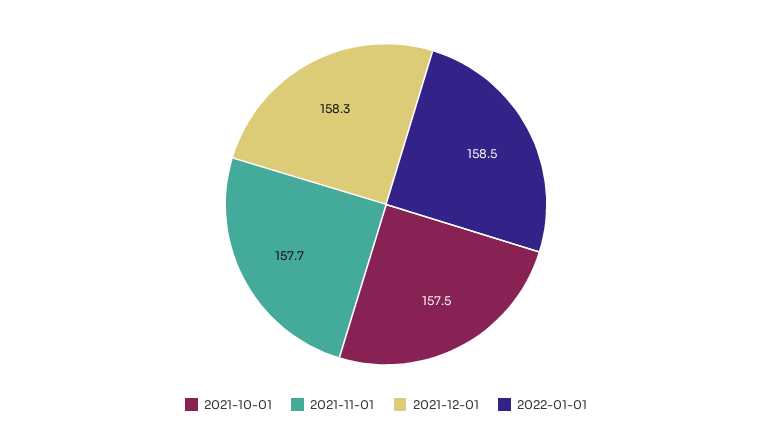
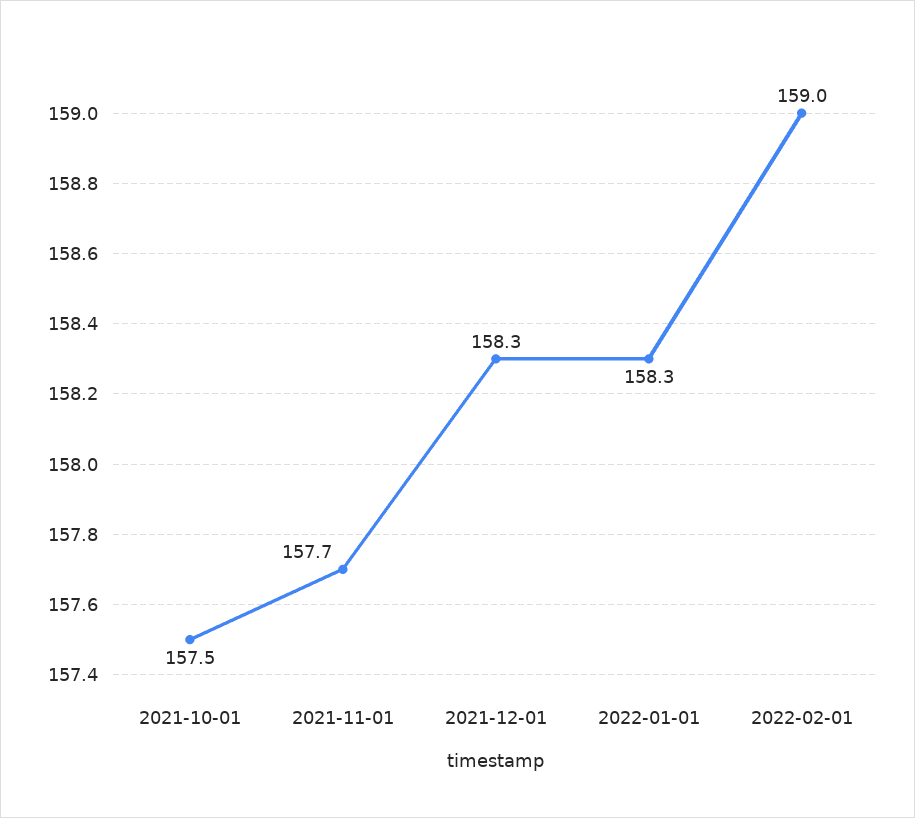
2022-01-01: 158.5 -> 158.3
2022-02-01: none -> 159

